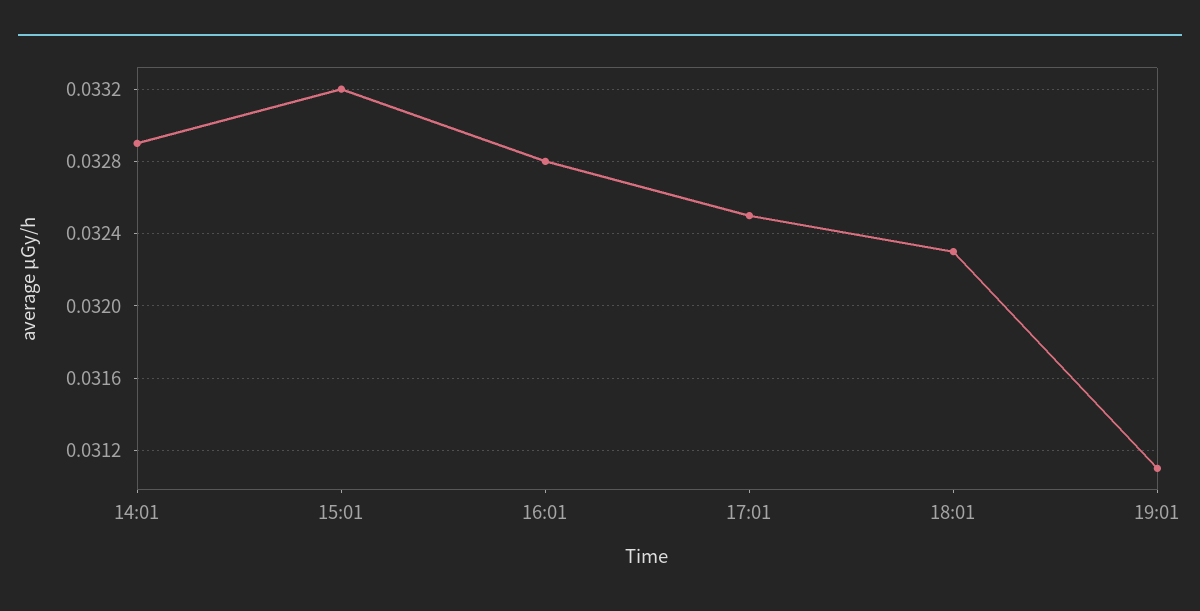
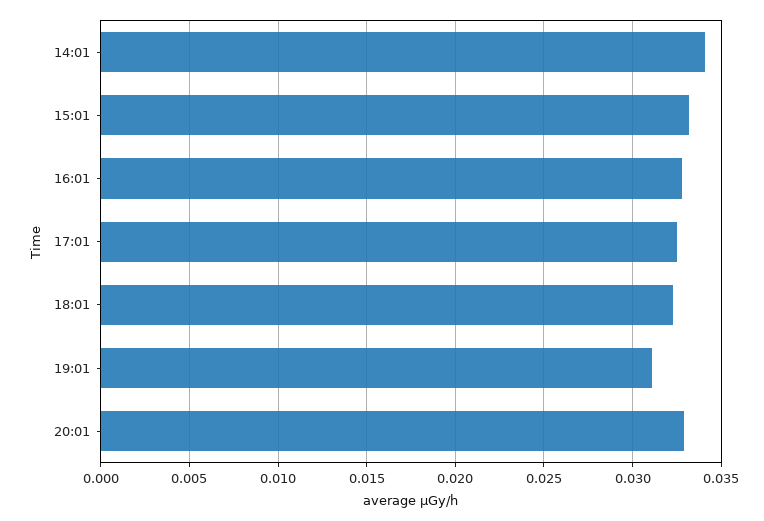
14:01: 0.0329 -> 0.034
20:01: none -> 0.033

